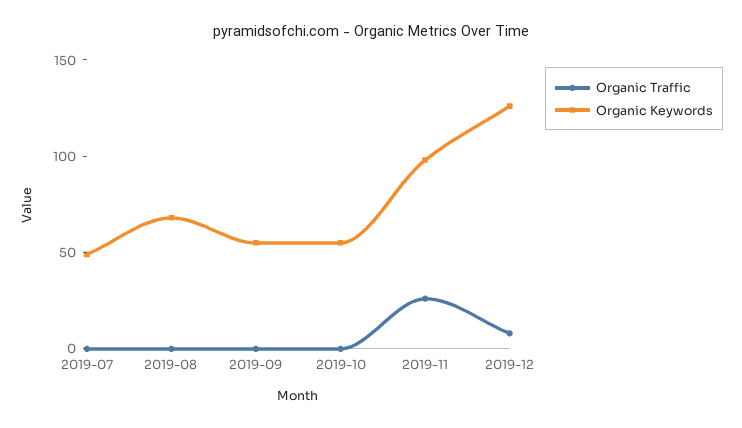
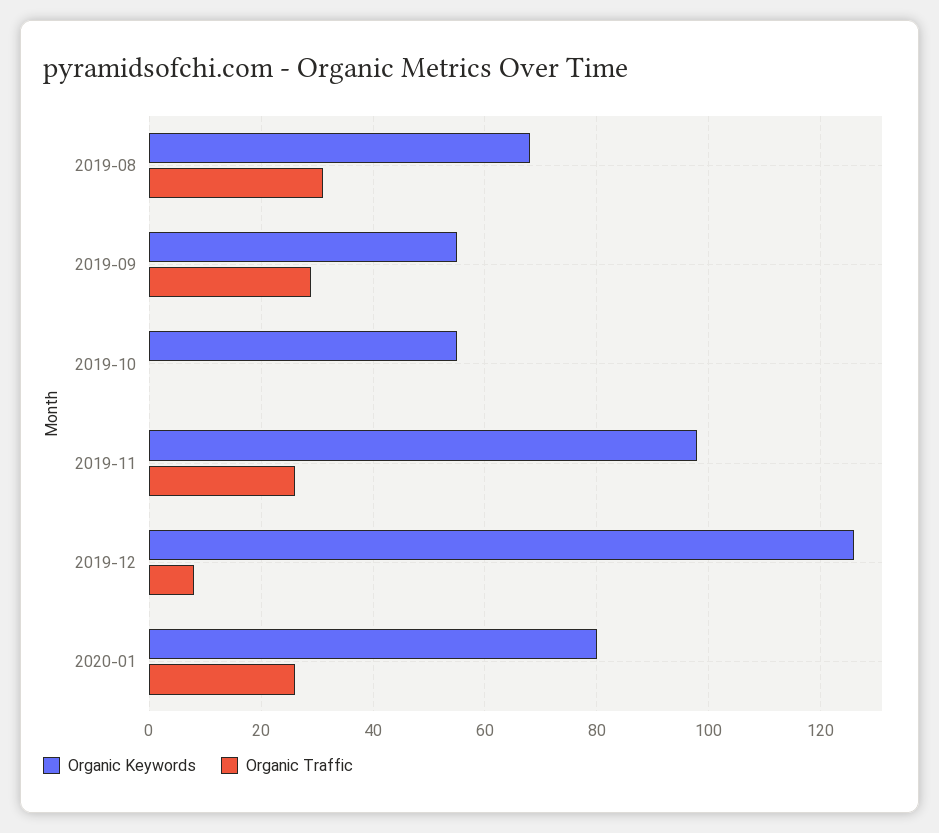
Organic Traffic, 2019-07: 0 -> none
Organic Keywords, 2019-07: 50 -> none
Organic Traffic, 2019-08: 0 -> 30
Organic Traffic, 2019-09: 0 -> 30
Organic Keywords, 2020-01: none -> 80
Organic Traffic, 2020-01: none -> 25

